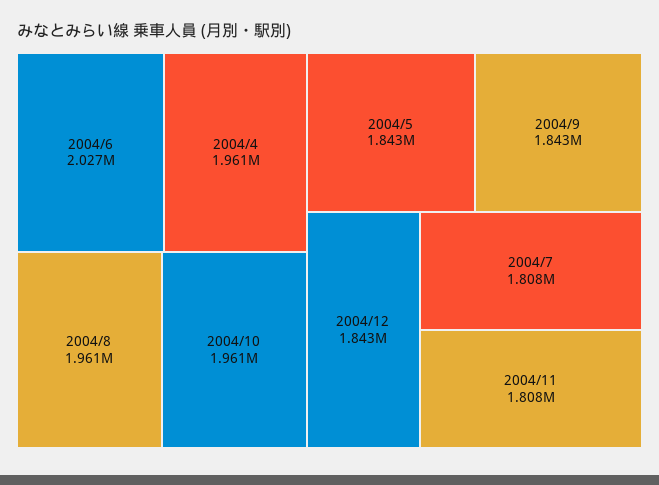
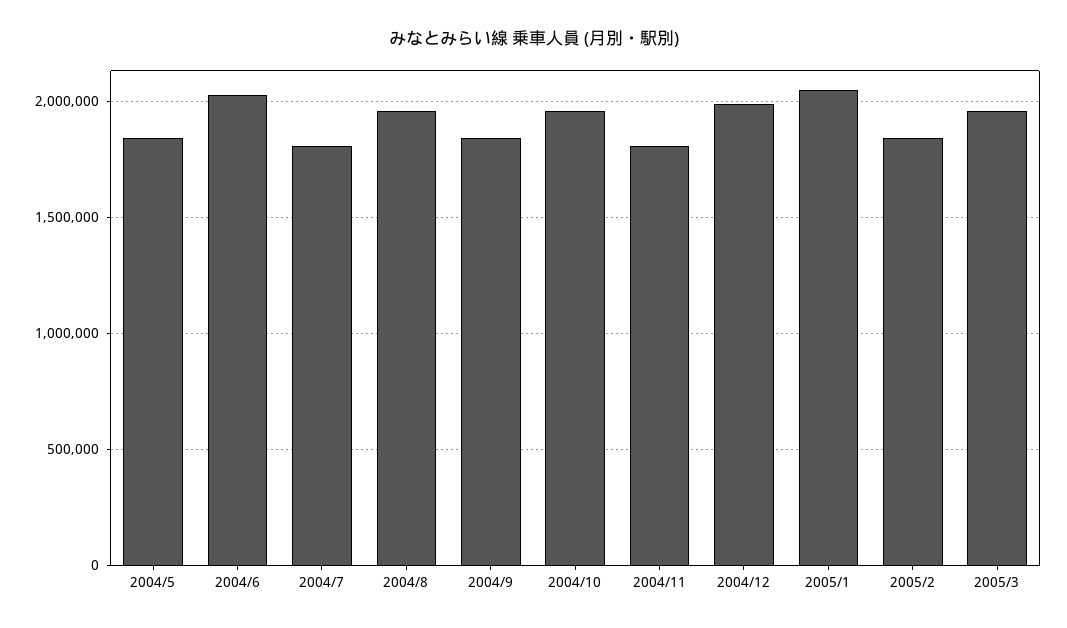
2004/4: 1961000 -> none
2004/12: 1843000 -> 2000000
2005/1: none -> 2050000
2005/2: none -> 1850000
2005/3: none -> 1950000

